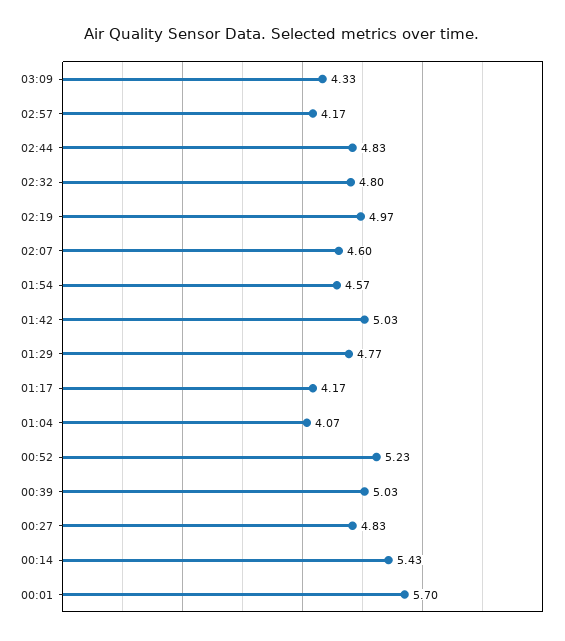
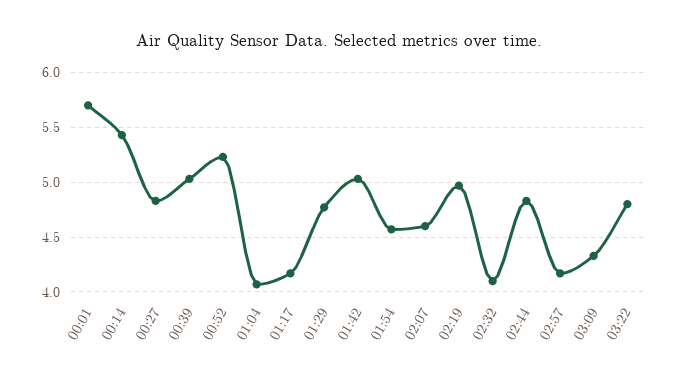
02:32: 4.8 -> 4.1
03:22: none -> 4.8

